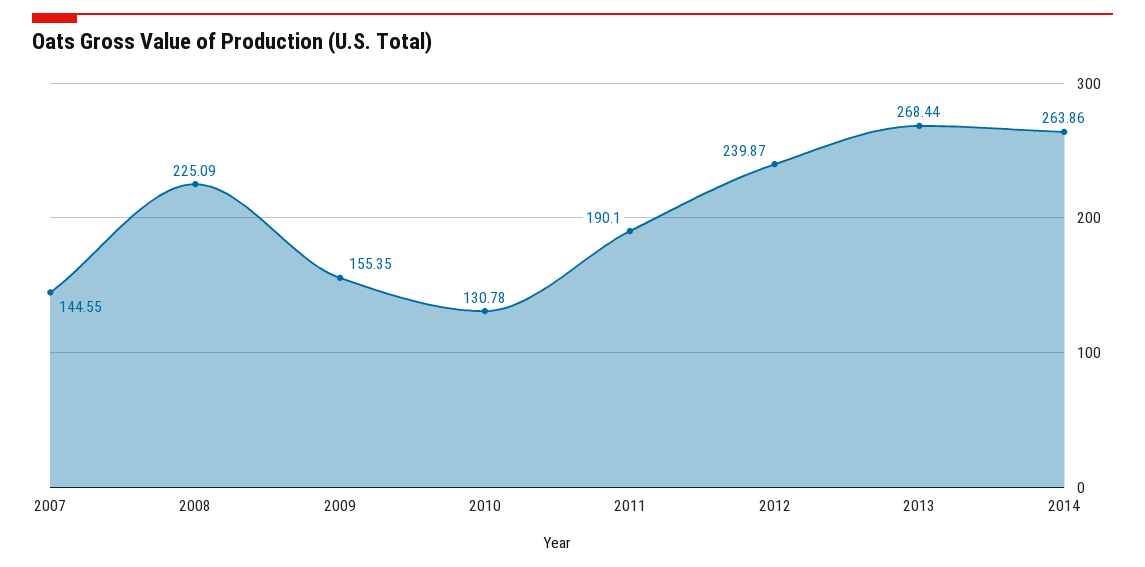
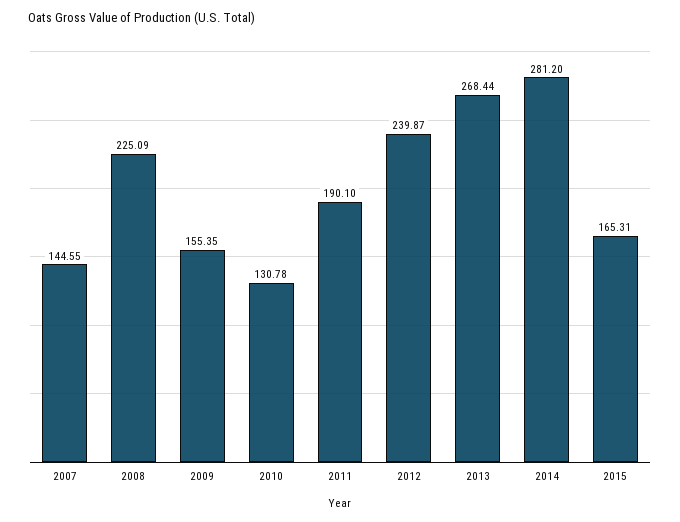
2014: 263.86 -> 281.2
2015: none -> 165.31

